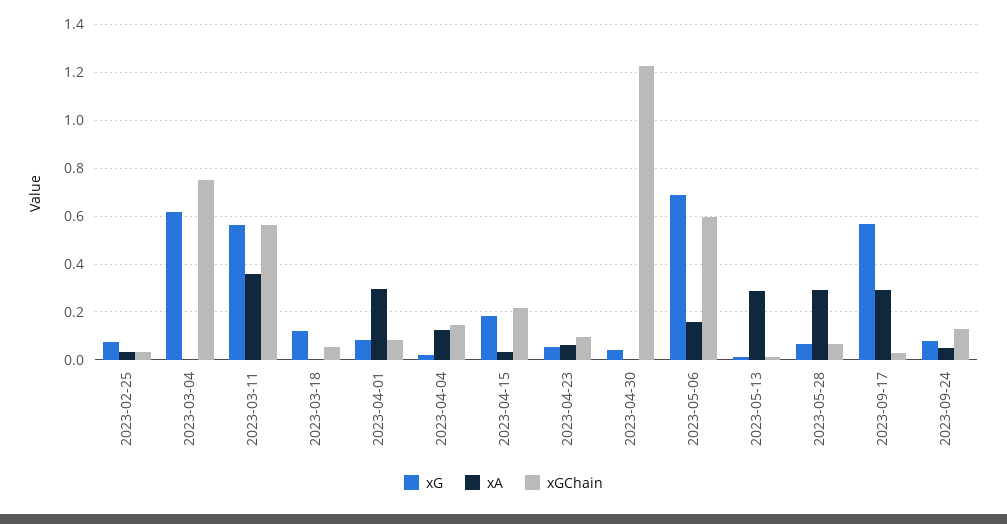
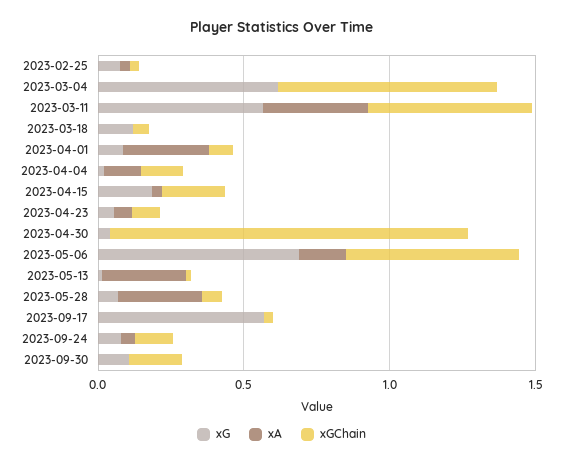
xA, 2023-09-17: 0.3 -> 0
xG, 2023-09-30: none -> 0.1
xA, 2023-09-30: none -> 0
xGChain, 2023-09-30: none -> 0.2

